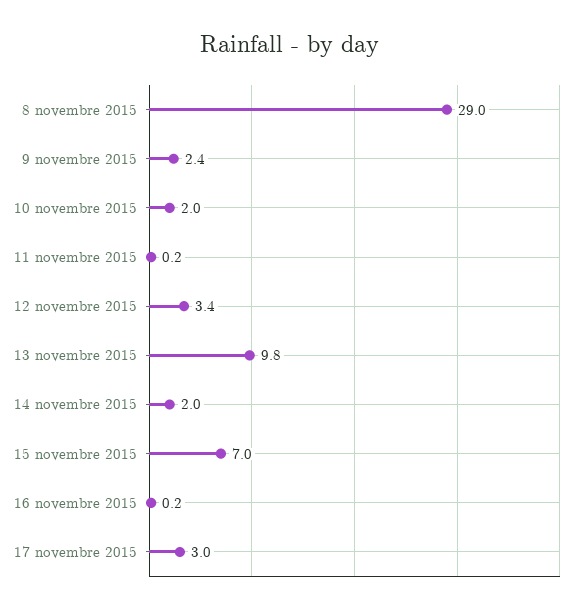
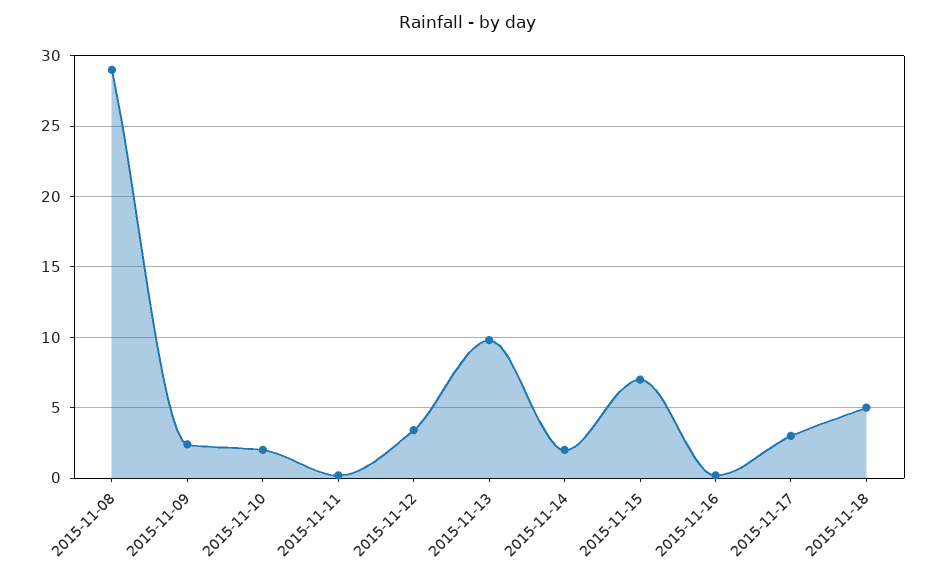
2015-11-18: none -> 5

